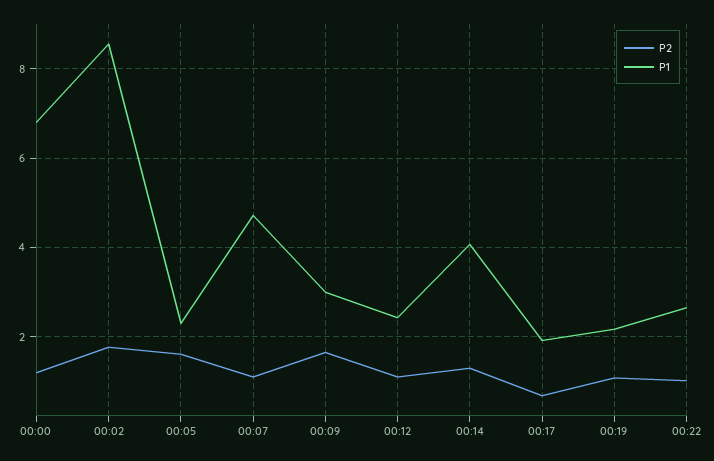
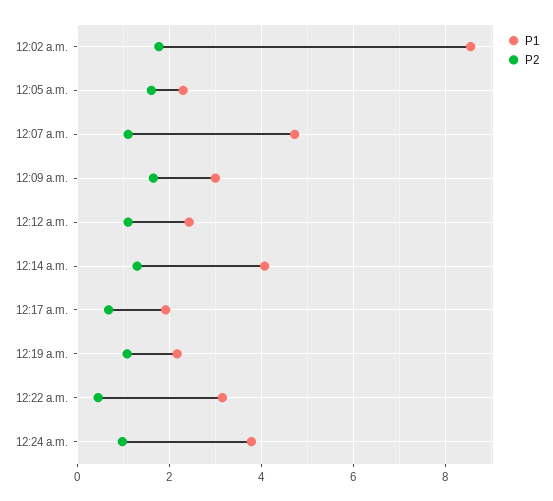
P2, 00:00: 1.2 -> none
P1, 00:00: 6.8 -> none
P2, 00:22: 1 -> 0.4
P1, 00:22: 2.6 -> 3.2
P1, 12:24 a.m.: none -> 3.8
P2, 12:24 a.m.: none -> 1

